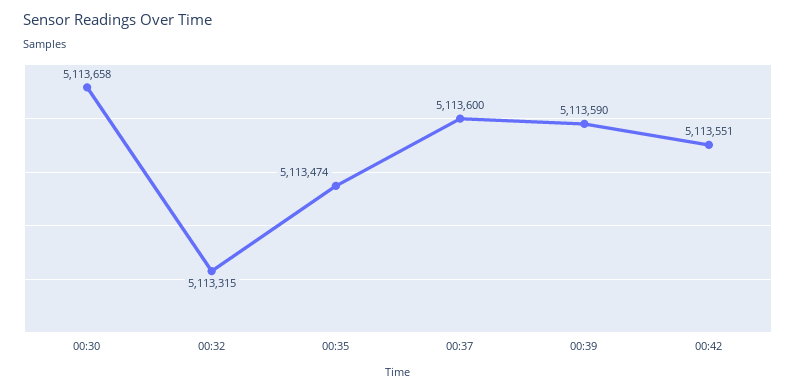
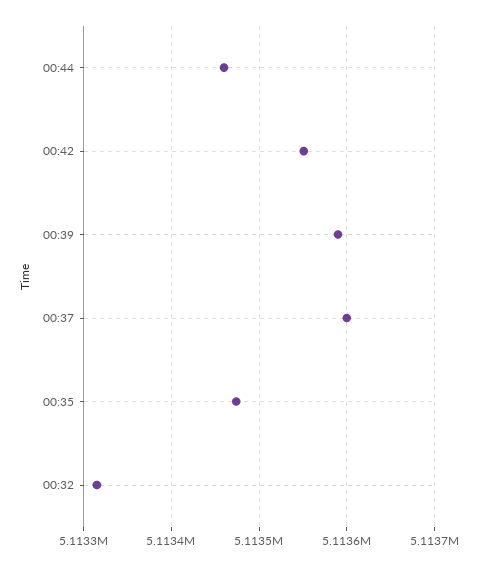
00:30: 5113658 -> none
00:44: none -> 5113460

